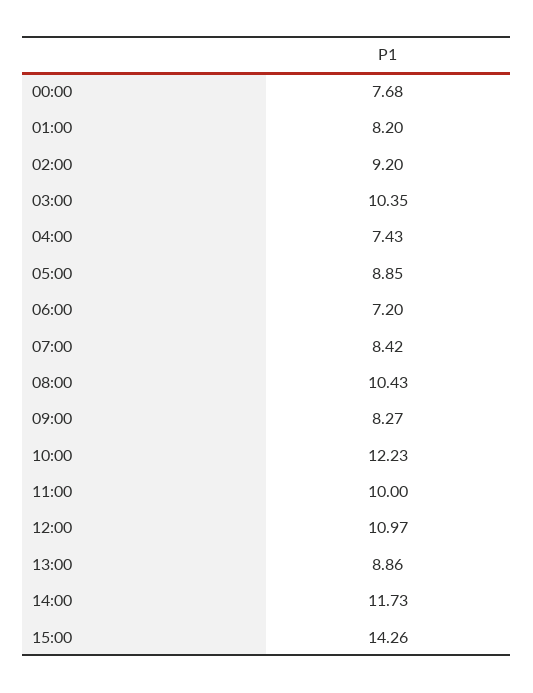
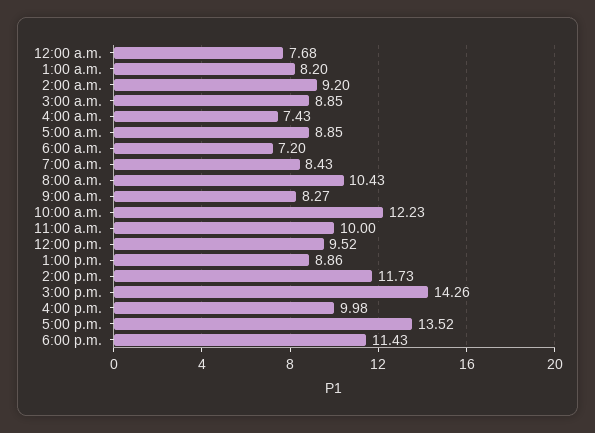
03:00: 10.35 -> 8.85
07:00: 8.42 -> 8.43
12:00: 10.97 -> 9.52
4:00 p.m.: none -> 9.98
5:00 p.m.: none -> 13.52
6:00 p.m.: none -> 11.43

